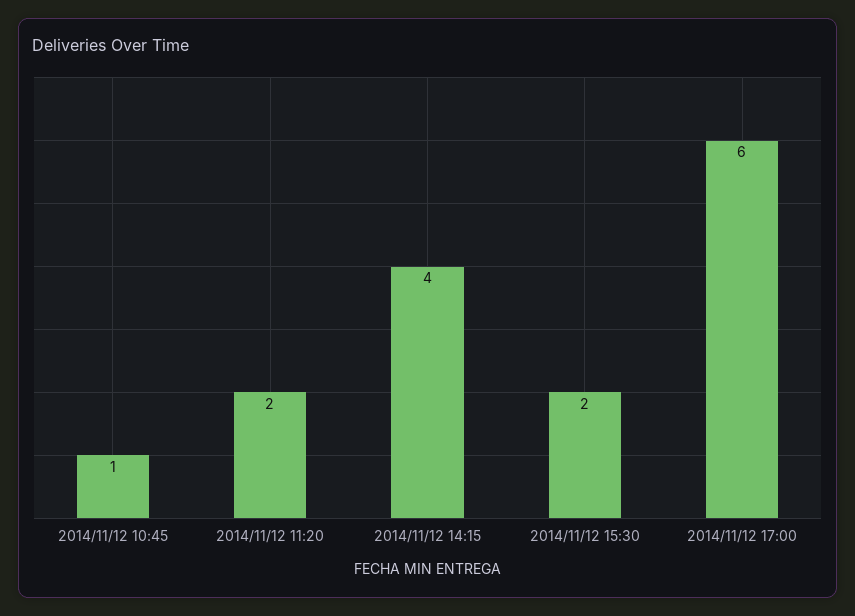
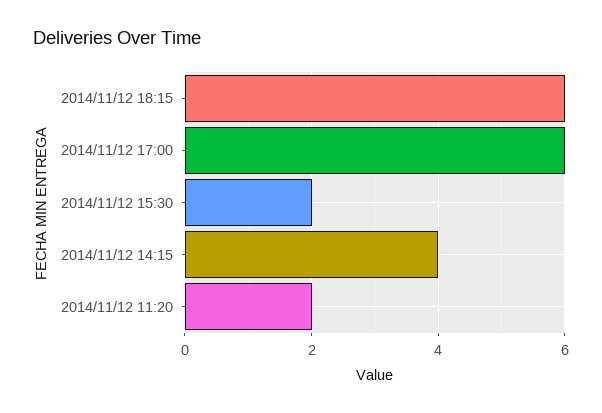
2014/11/12 10:45: 1 -> none
2014/11/12 18:15: none -> 6

